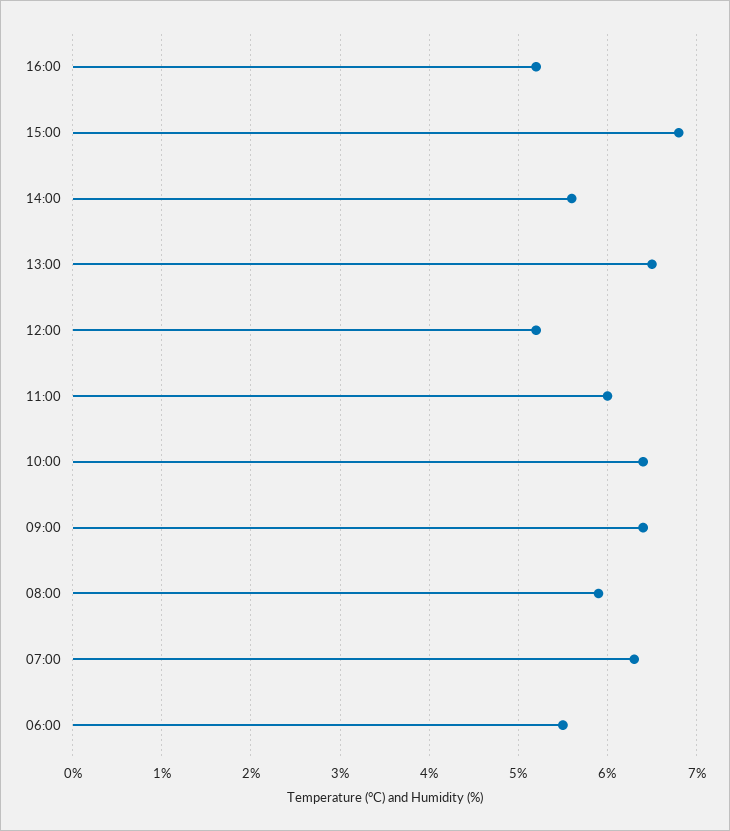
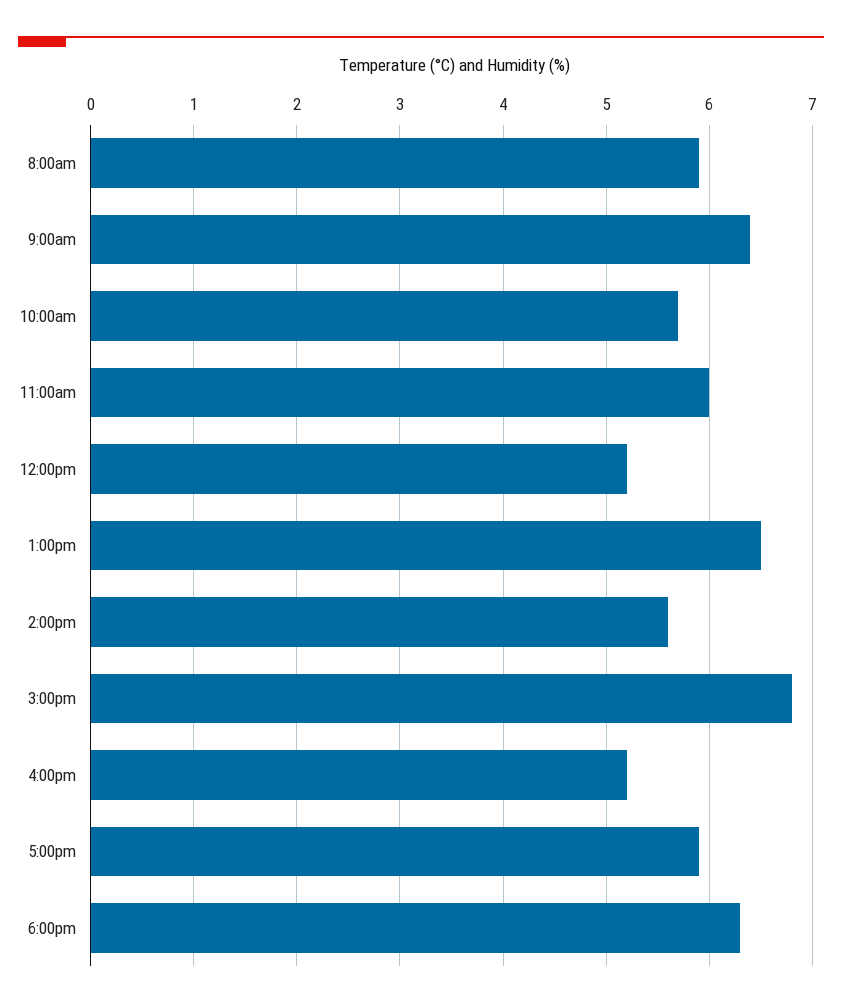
10:00: 6.4 -> 5.7
07:00: 6.3 -> none
06:00: 5.5 -> none
5:00pm: none -> 5.9
6:00pm: none -> 6.3

